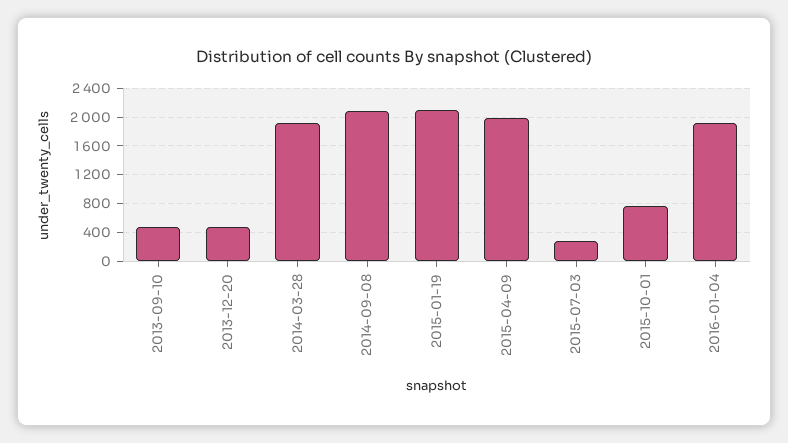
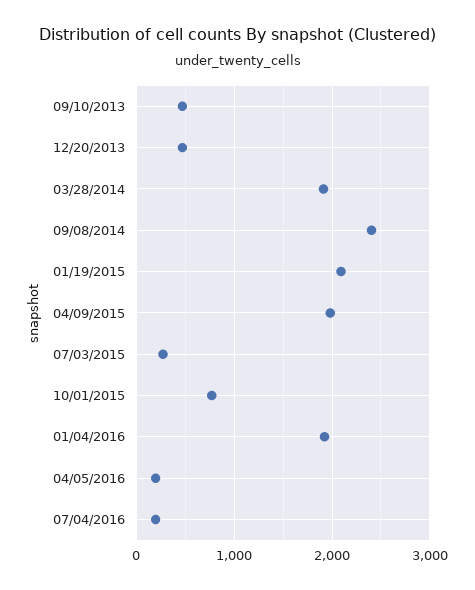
2014-09-08: 2100 -> 2400
04/05/2016: none -> 200
07/04/2016: none -> 200

